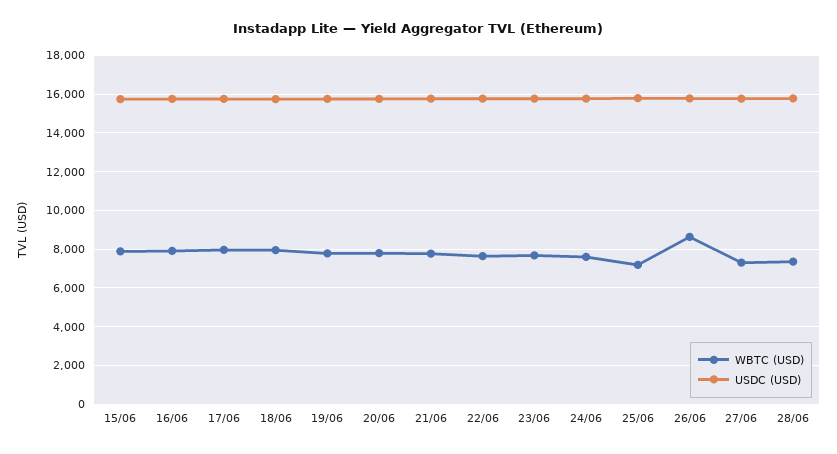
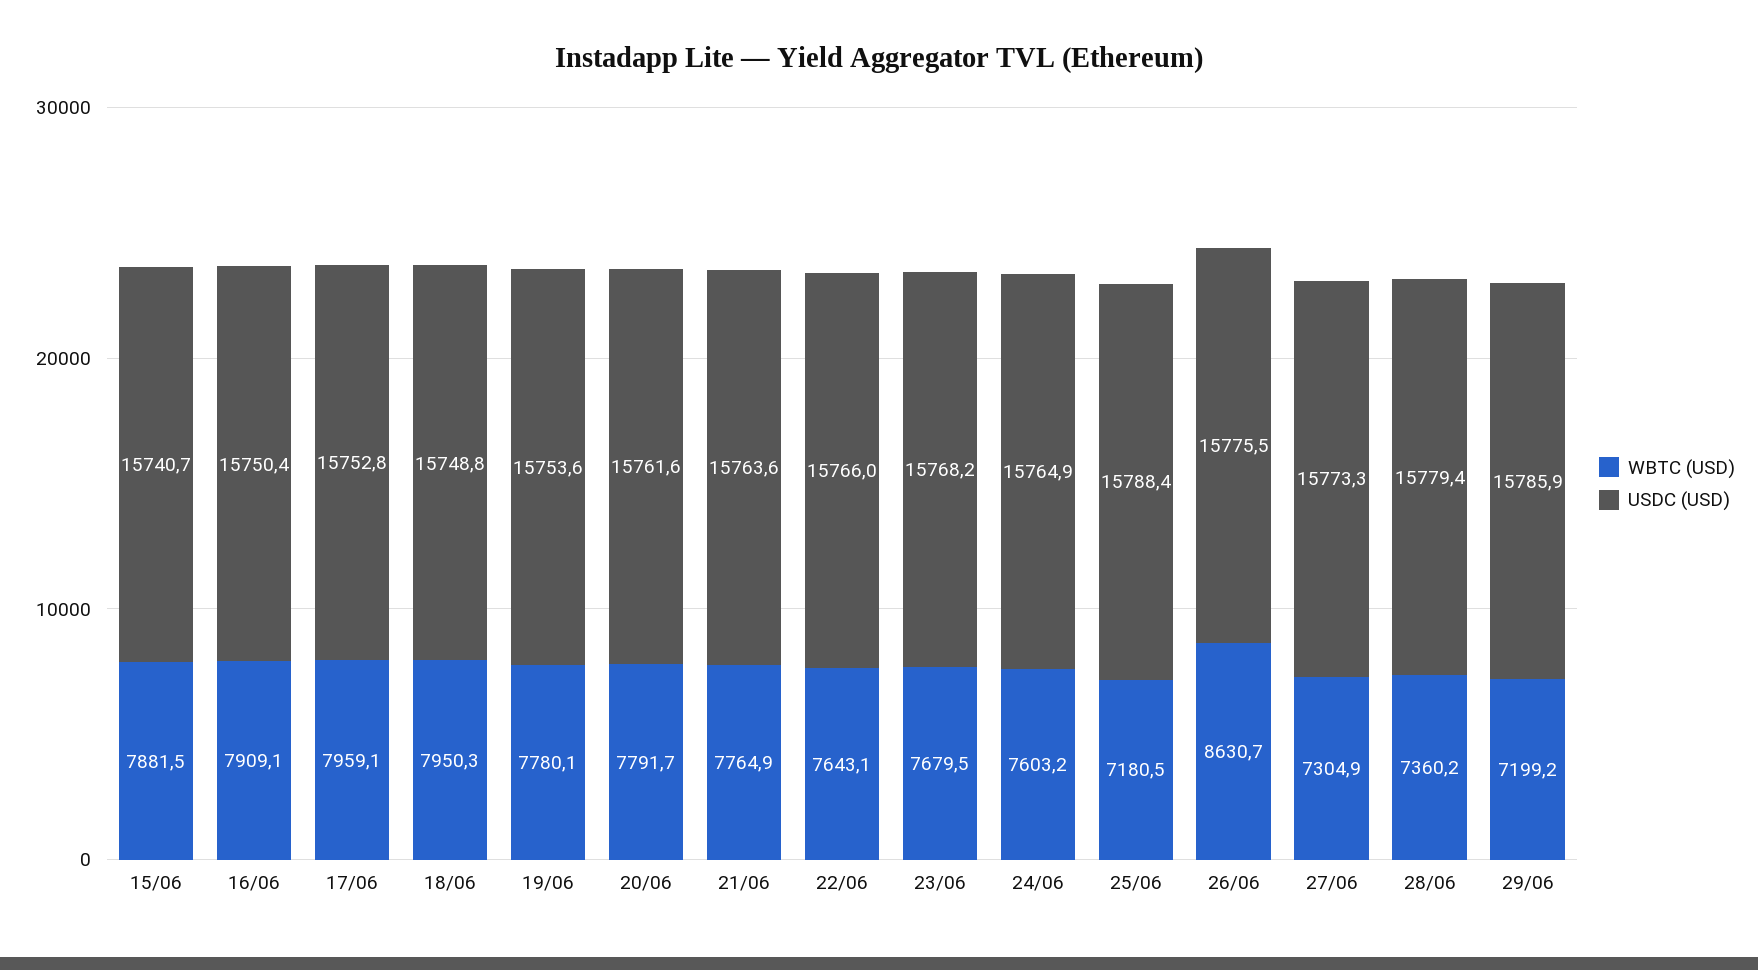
WBTC (USD), 29/06: none -> 7199.2
USDC (USD), 29/06: none -> 15785.9

